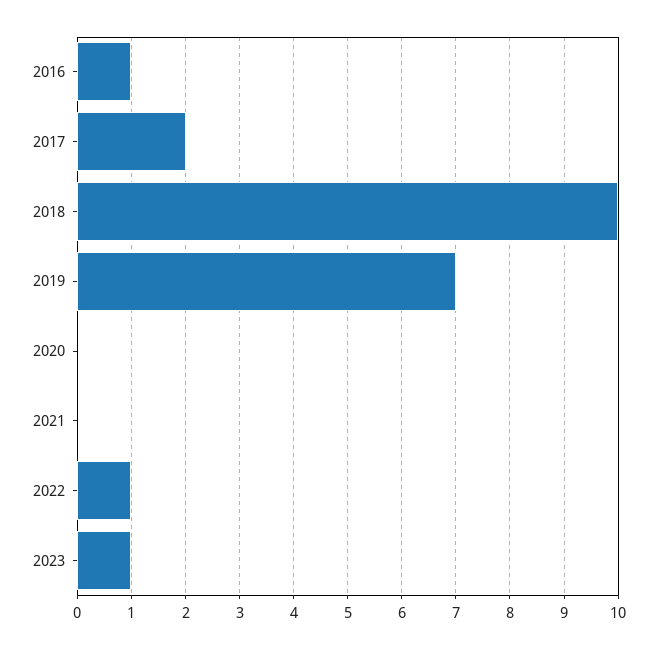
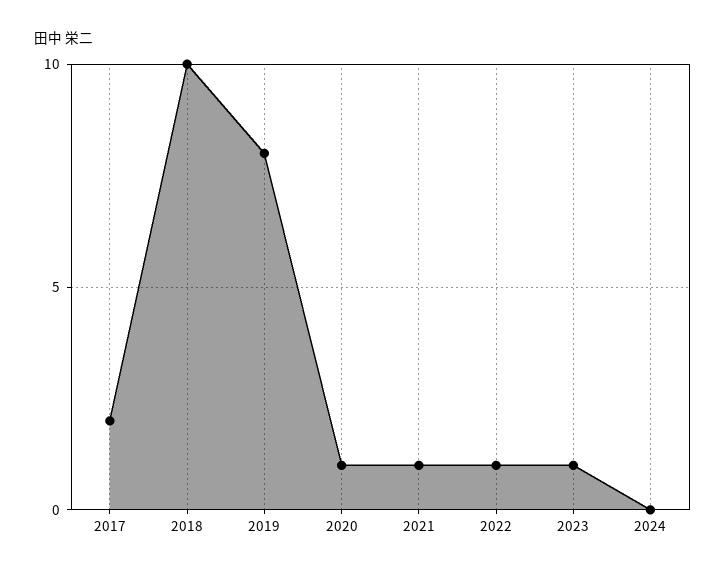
2016: 1 -> none
2019: 7 -> 8
2020: 0 -> 1
2021: 0 -> 1
2024: none -> 0

